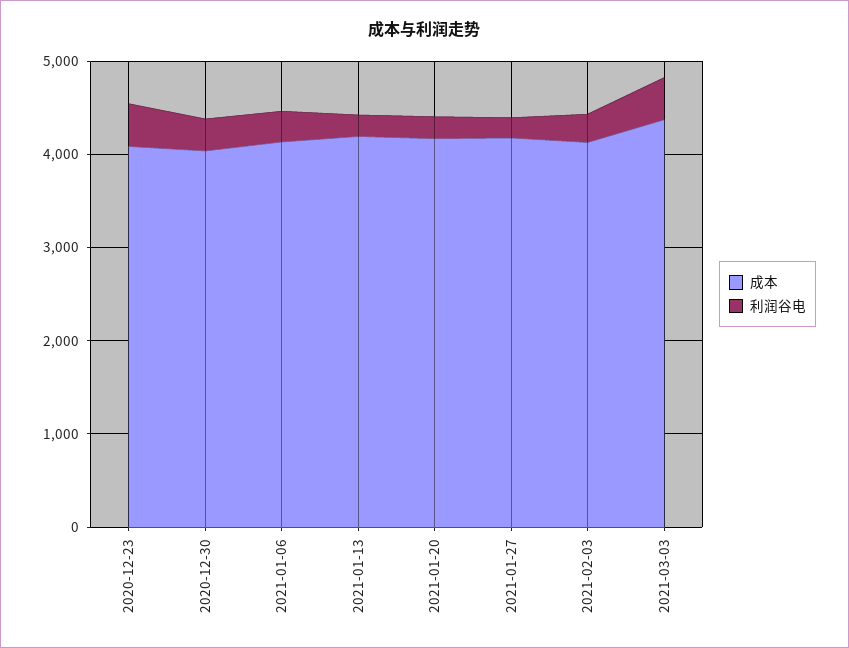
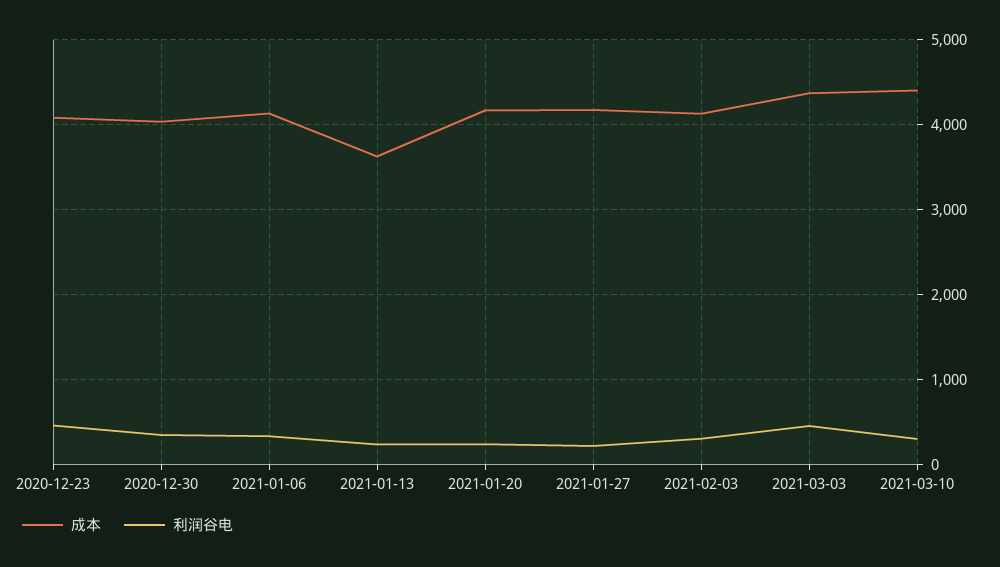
成本, 2021-01-13: 4200 -> 3600
成本, 2021-03-10: none -> 4400
利润谷电, 2021-03-10: none -> 300

